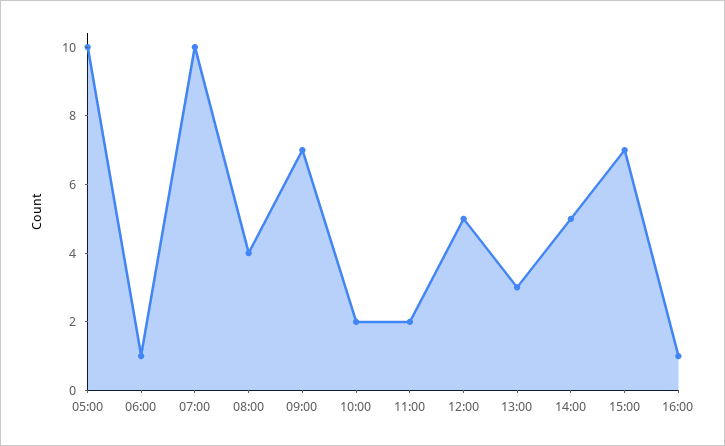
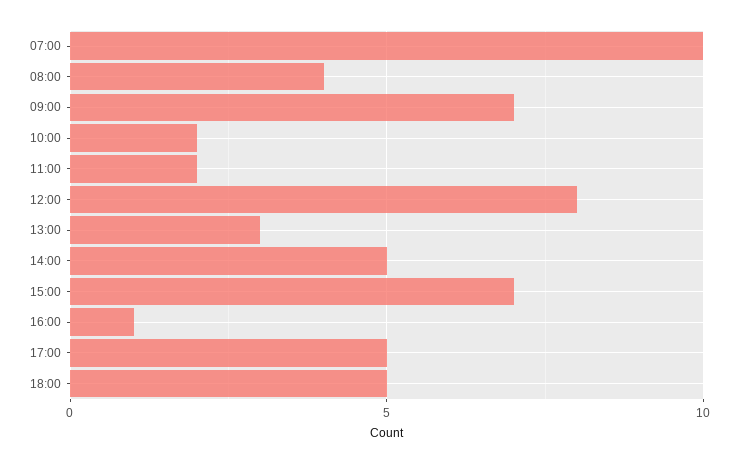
05:00: 10 -> none
06:00: 1 -> none
12:00: 5 -> 8
17:00: none -> 5
18:00: none -> 5

